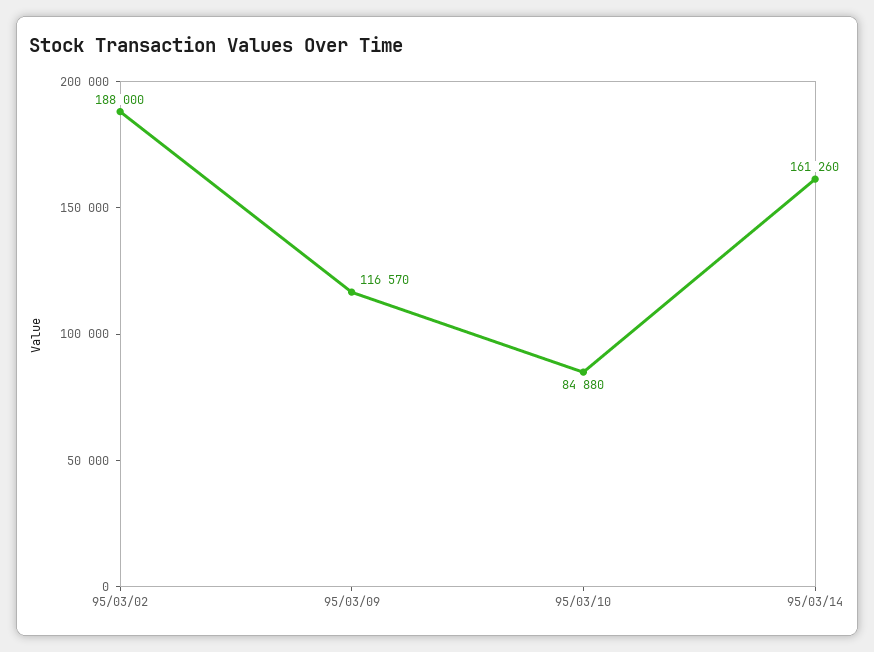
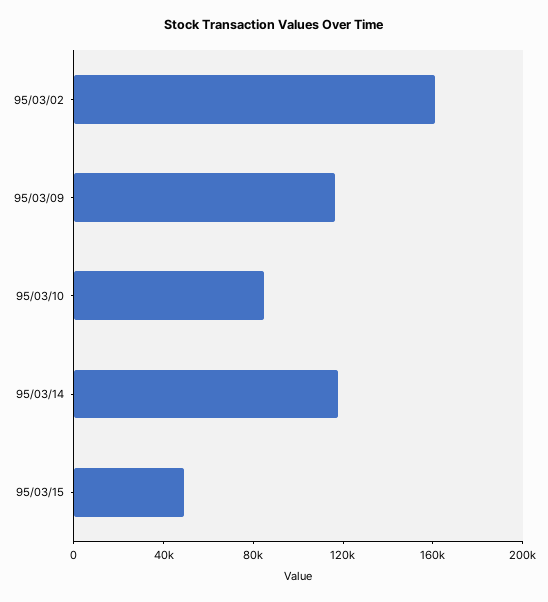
95/03/02: 188000 -> 160000
95/03/14: 161260 -> 120000
95/03/15: none -> 50000

